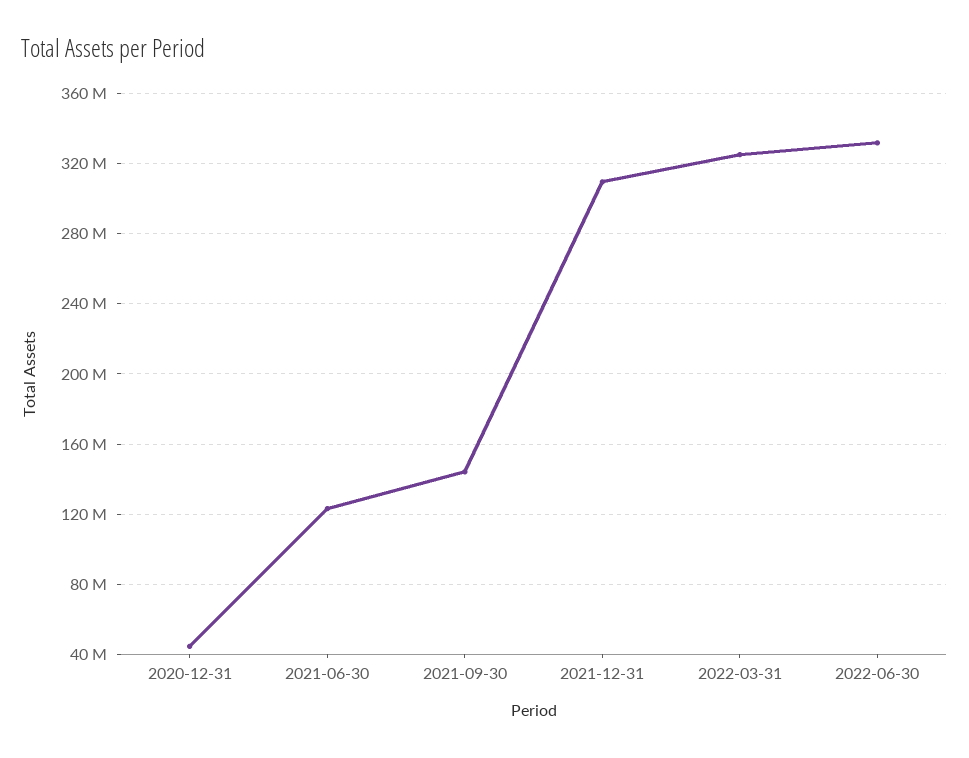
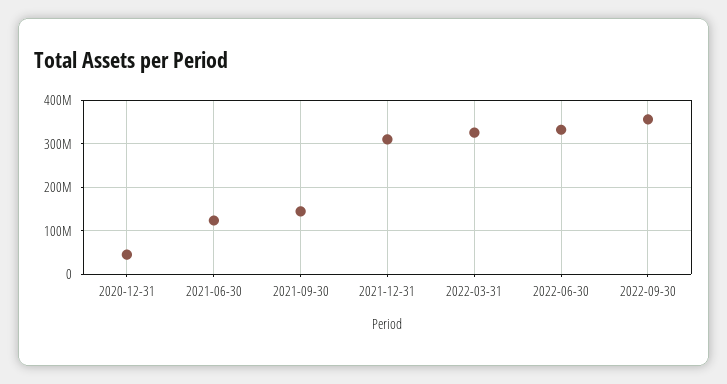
2022-09-30: none -> 360000000

